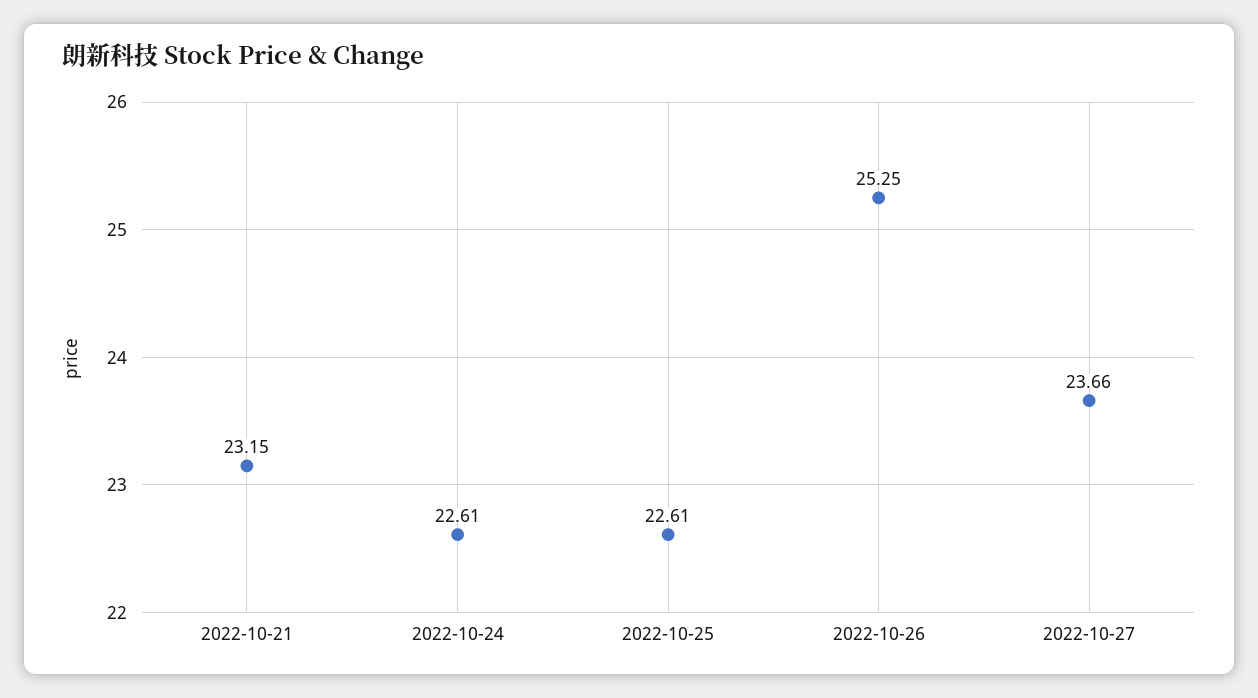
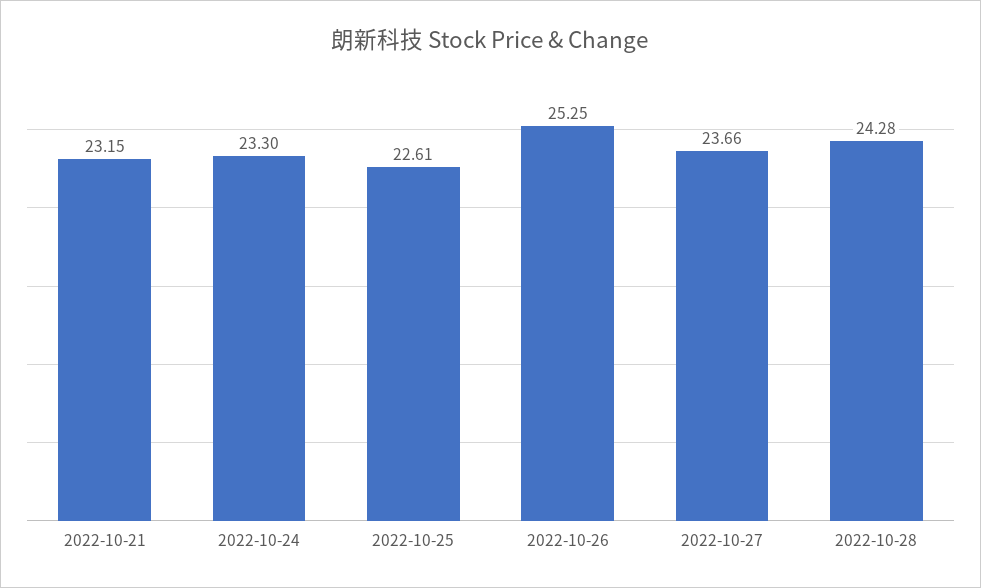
2022-10-24: 22.61 -> 23.3
2022-10-28: none -> 24.28

